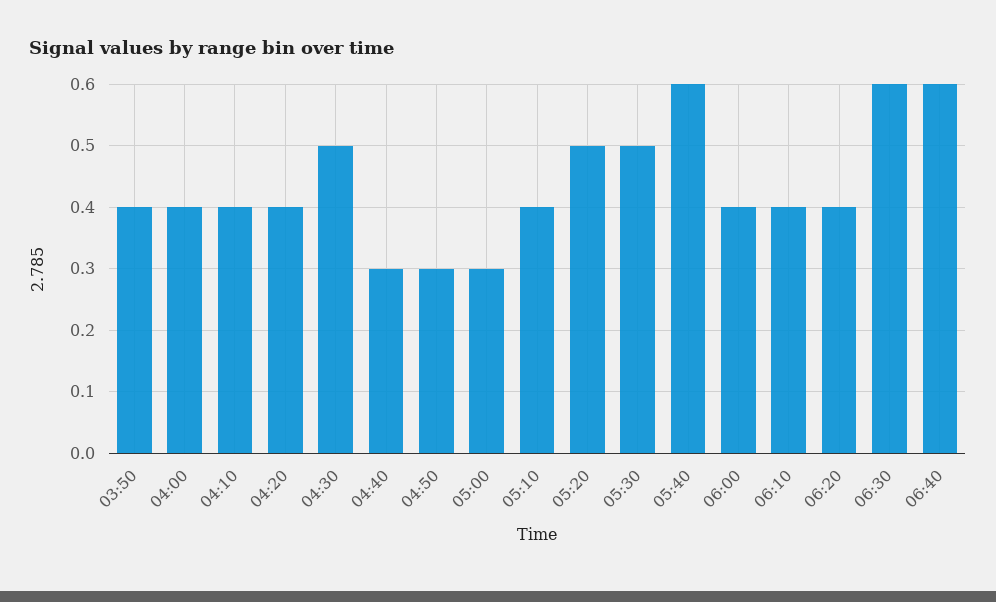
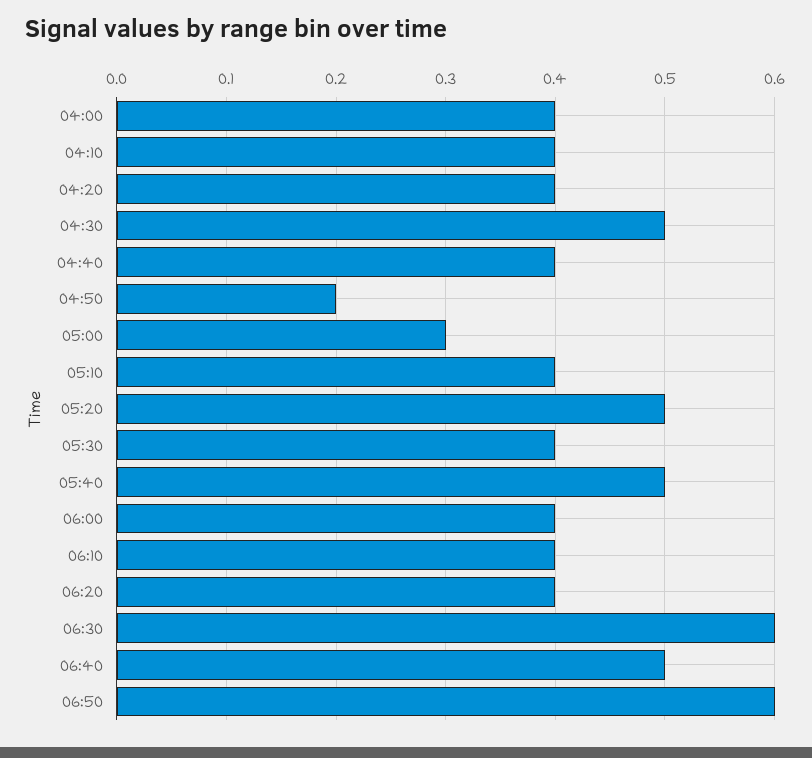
03:50: 0.4 -> none
04:40: 0.3 -> 0.4
04:50: 0.3 -> 0.2
05:30: 0.5 -> 0.4
05:40: 0.6 -> 0.5
06:40: 0.6 -> 0.5
06:50: none -> 0.6

